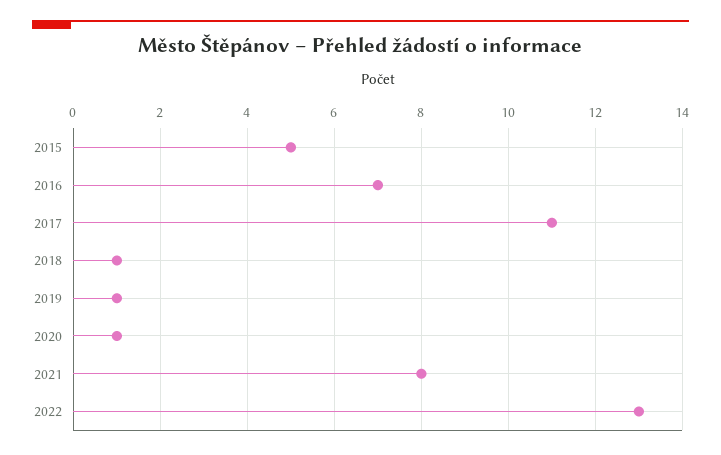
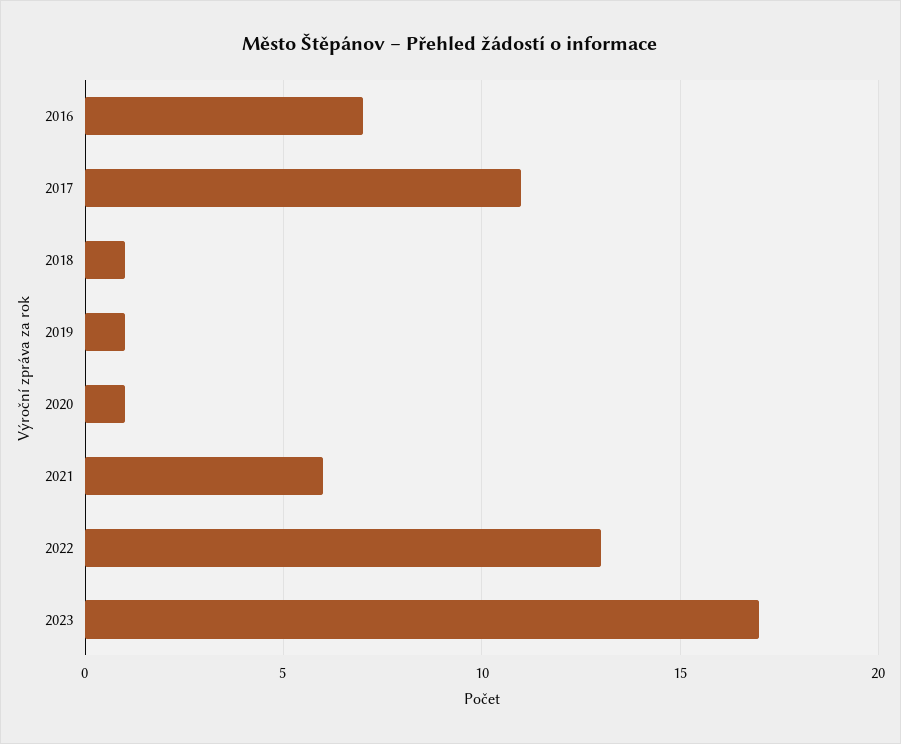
2015: 5 -> none
2021: 8 -> 6
2023: none -> 17

